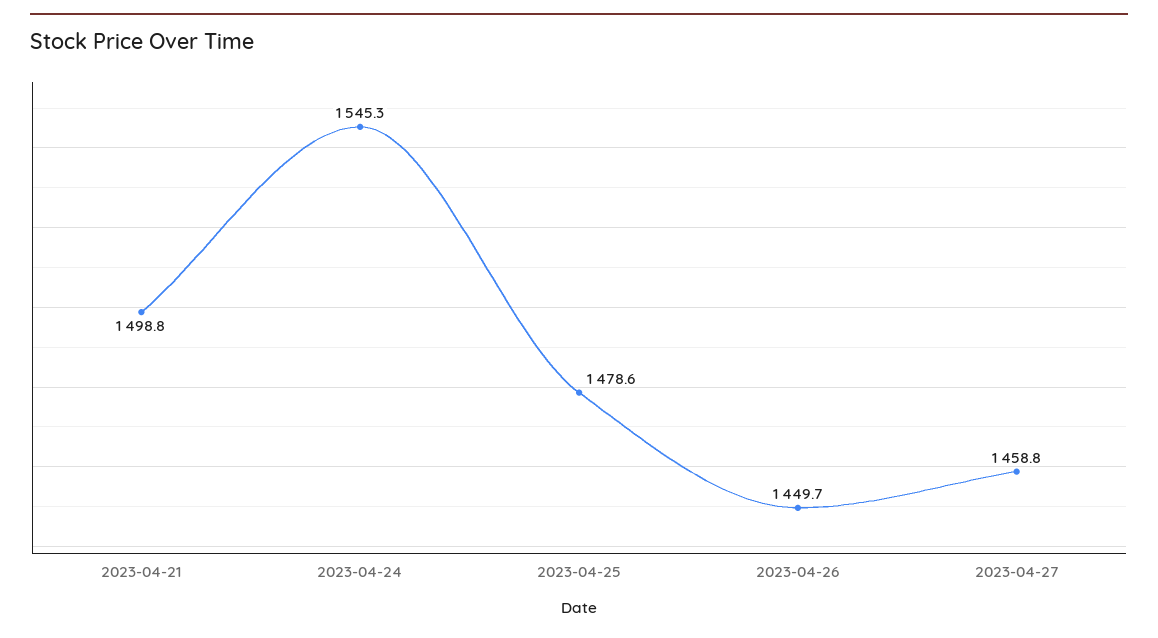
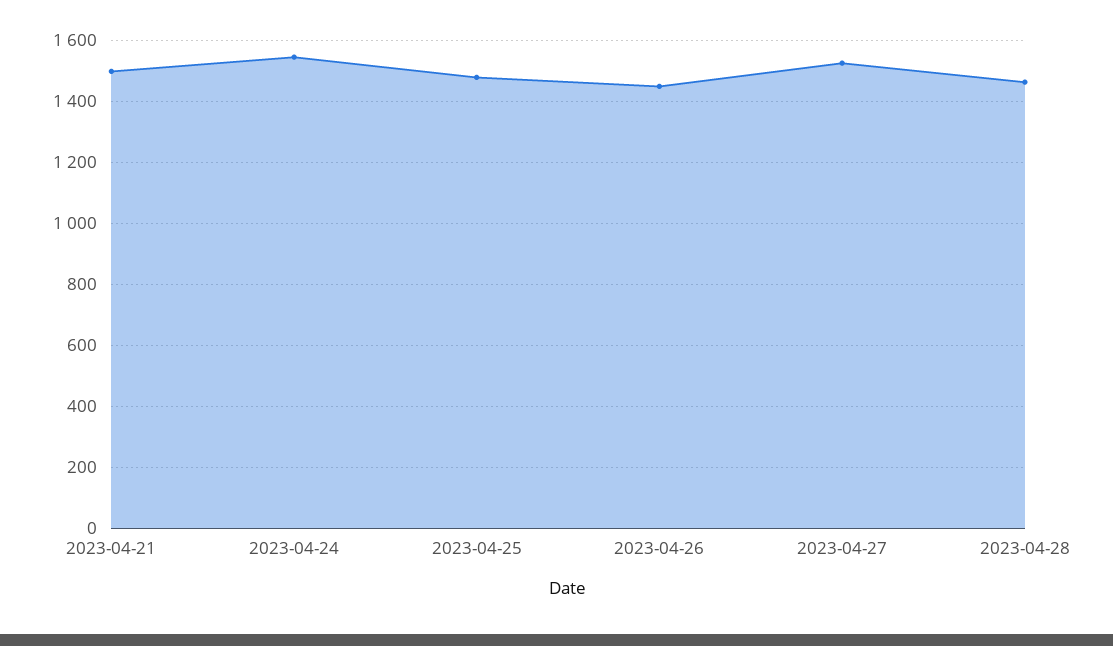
2023-04-27: 1458.8 -> 1520
2023-04-28: none -> 1460

